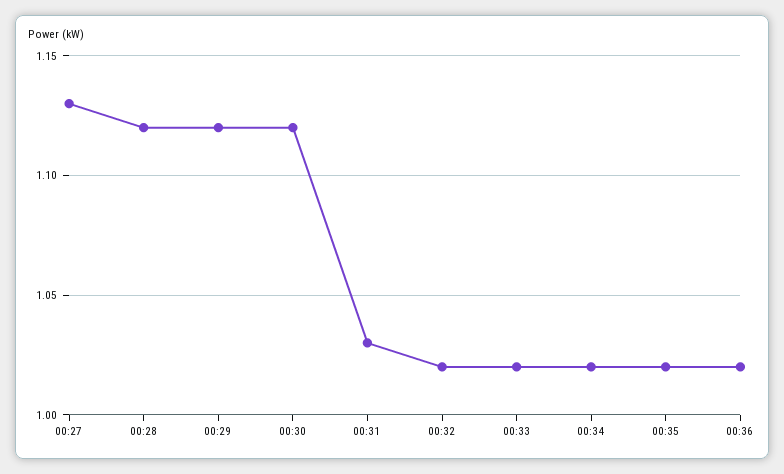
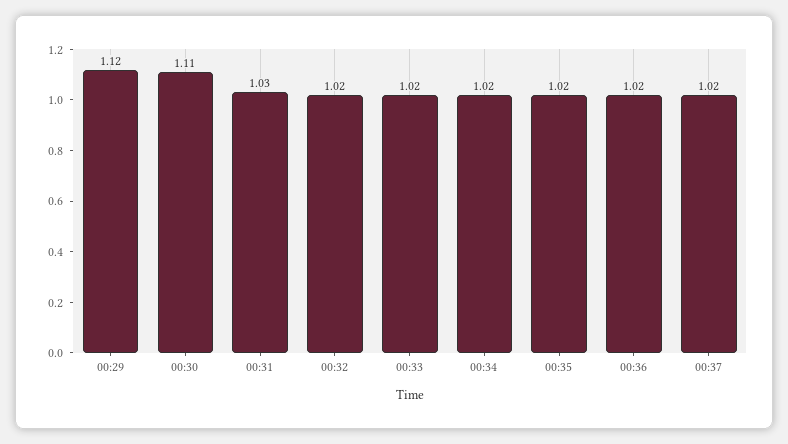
00:27: 1.13 -> none
00:28: 1.12 -> none
00:30: 1.12 -> 1.11
00:37: none -> 1.02

